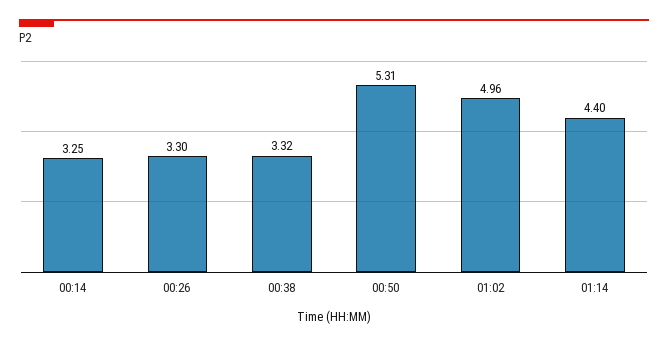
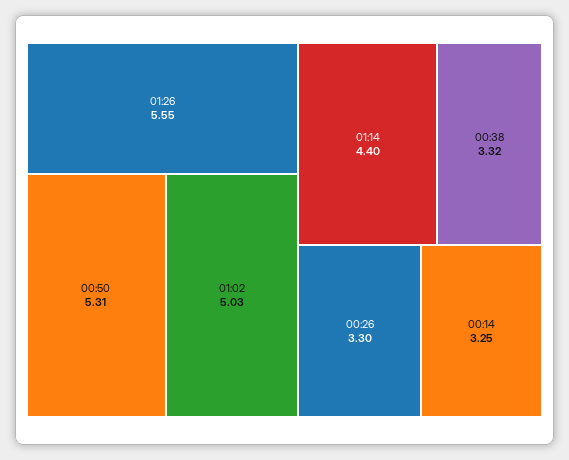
01:02: 4.96 -> 5.03
01:26: none -> 5.55

